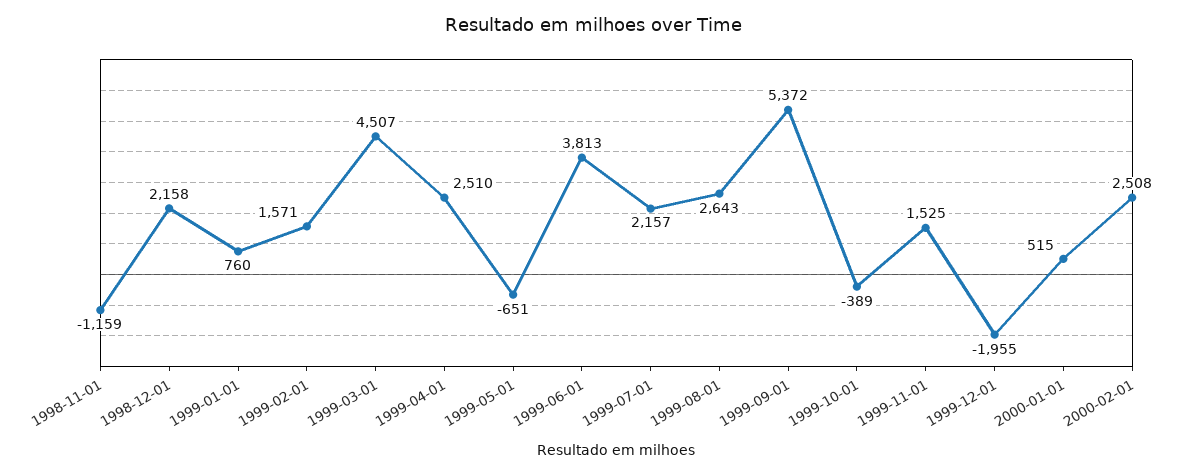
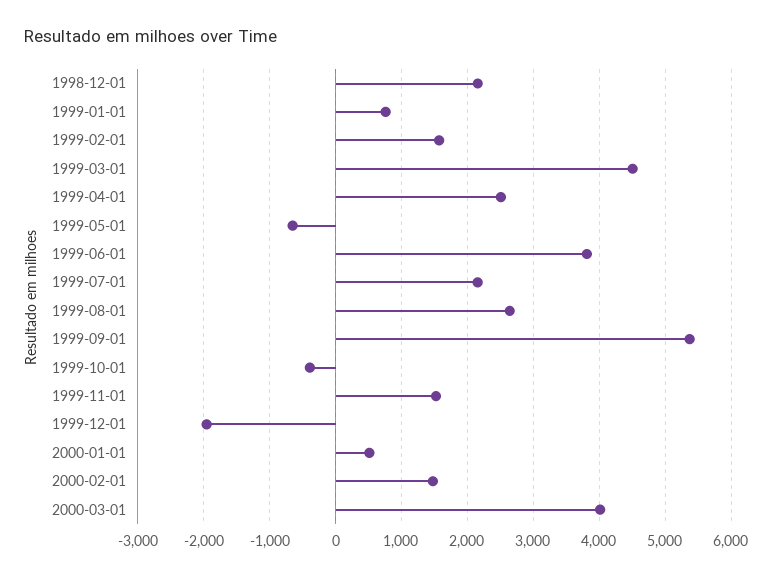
1998-11-01: -1159 -> none
2000-02-01: 2508 -> 1500
2000-03-01: none -> 4000

